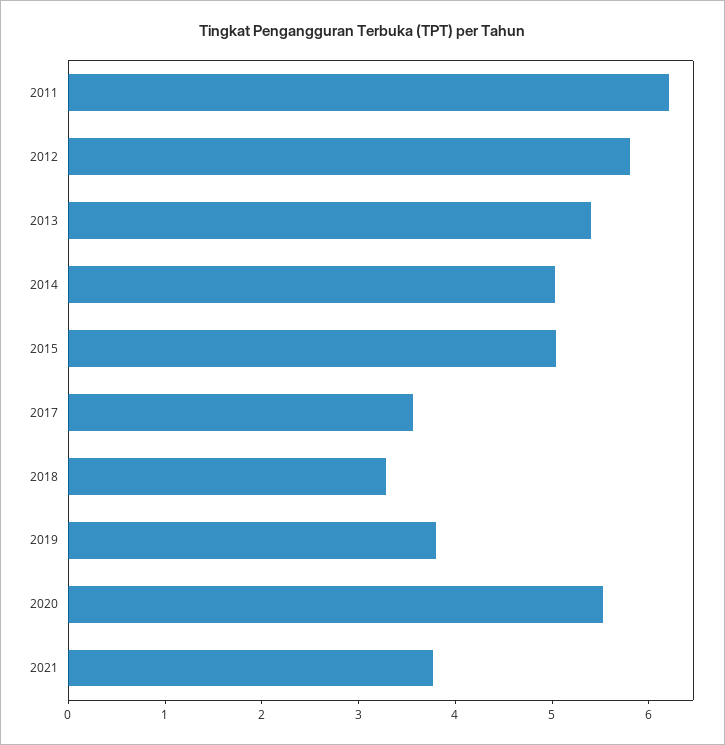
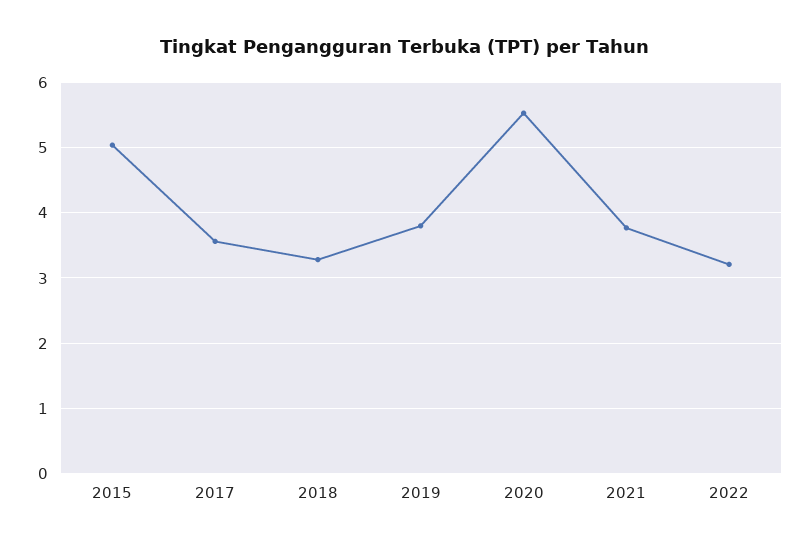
2011: 6.2 -> none
2012: 5.8 -> none
2013: 5.4 -> none
2014: 5 -> none
2022: none -> 3.2

